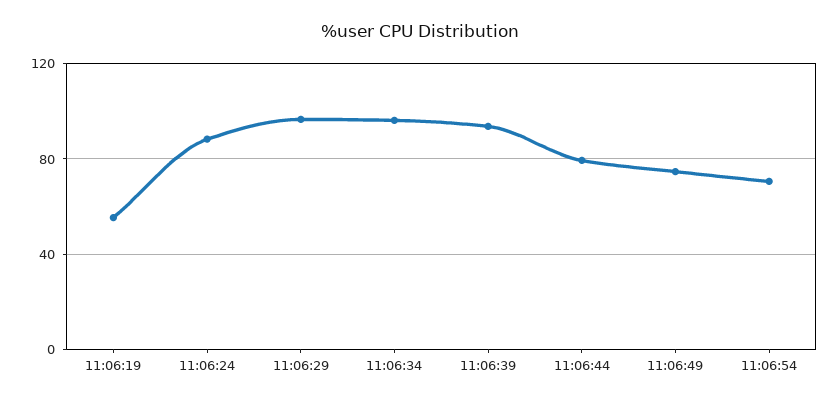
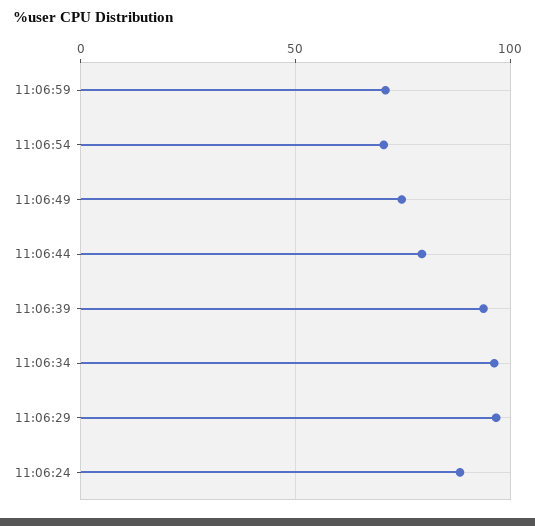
11:06:19: 55 -> none
11:06:59: none -> 70

